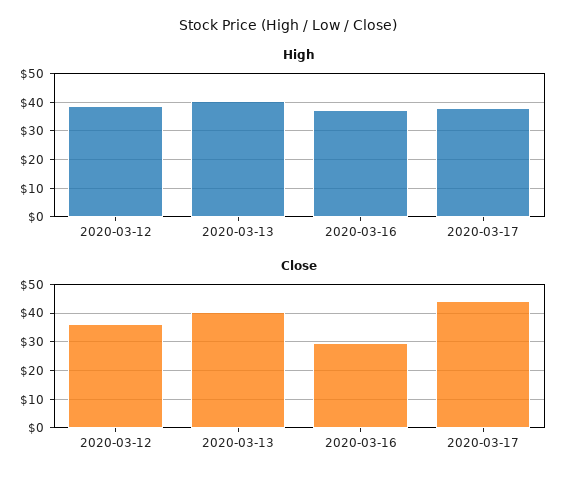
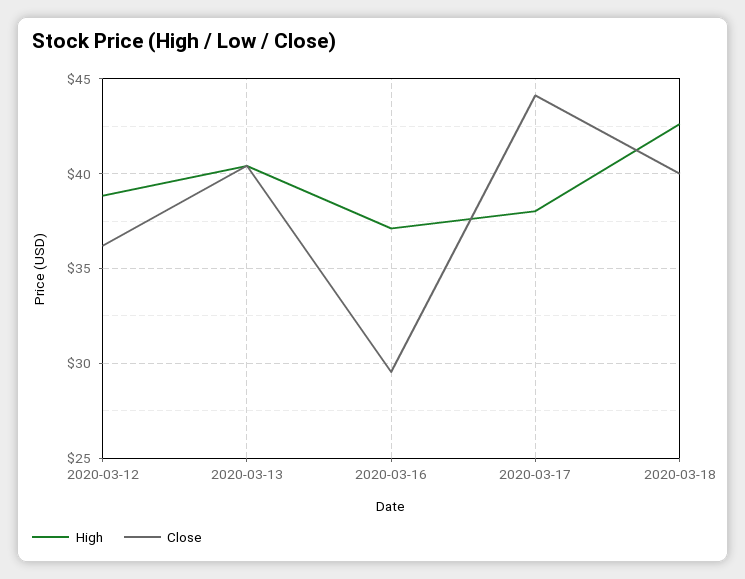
High, 2020-03-18: none -> 42.5
Close, 2020-03-18: none -> 40

